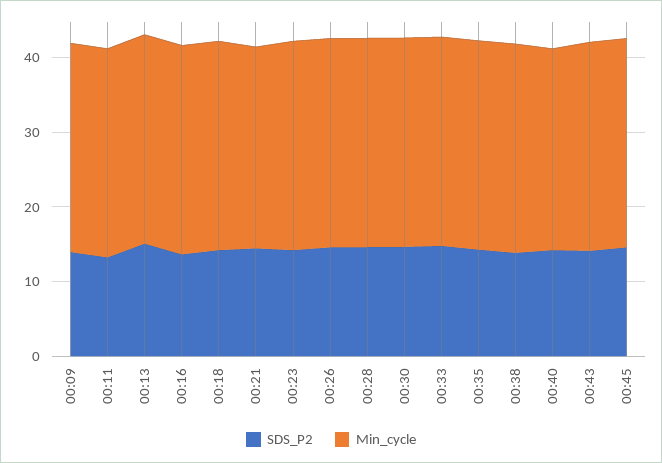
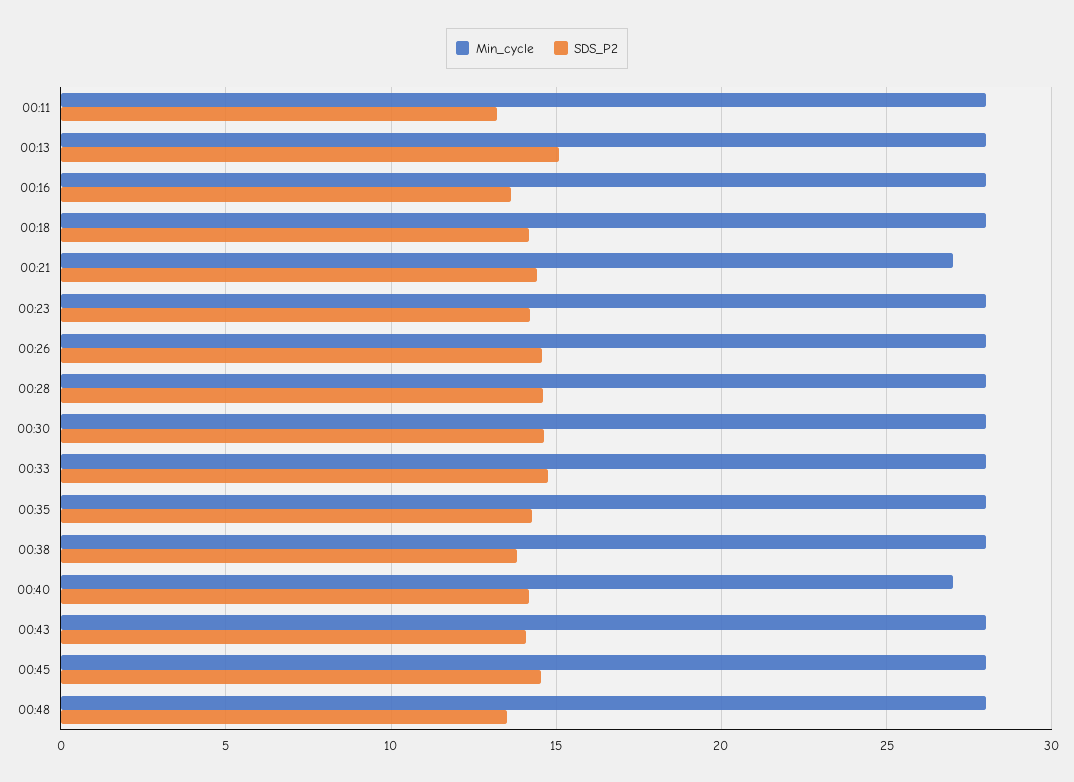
SDS_P2, 00:09: 14 -> none
Min_cycle, 00:09: 28 -> none
Min_cycle, 00:48: none -> 28
SDS_P2, 00:48: none -> 13.5

